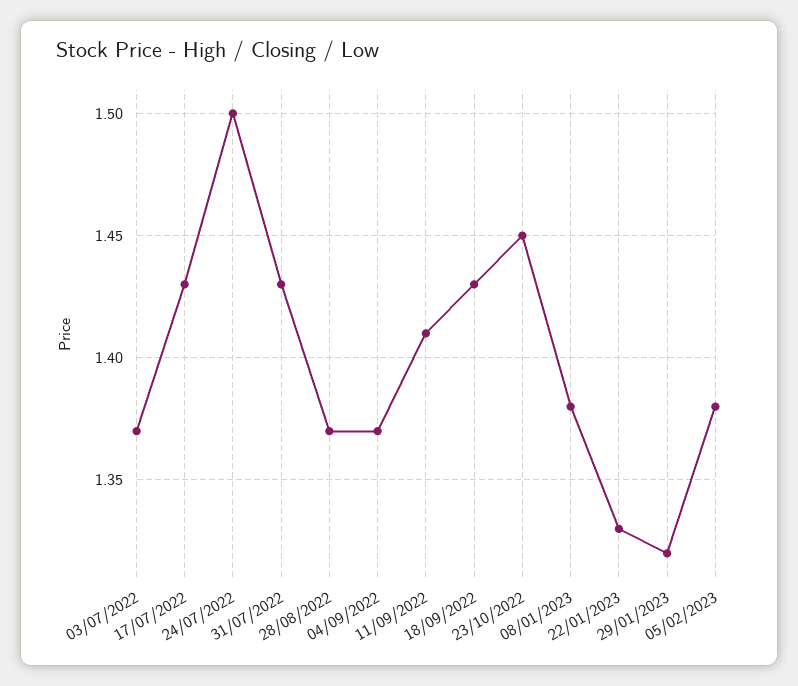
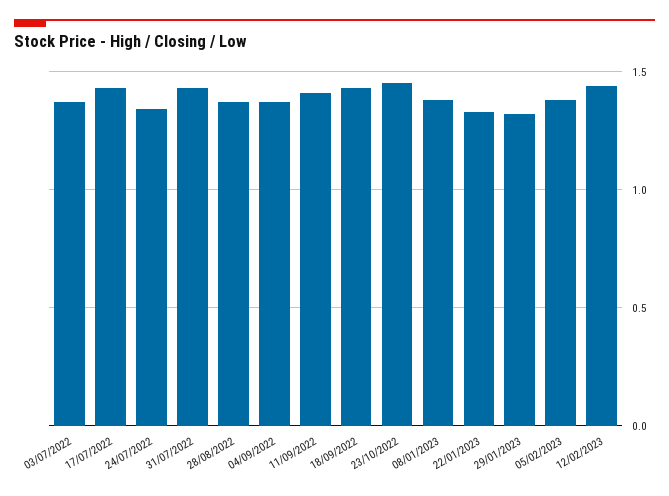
24/07/2022: 1.5 -> 1.35
12/02/2023: none -> 1.45

